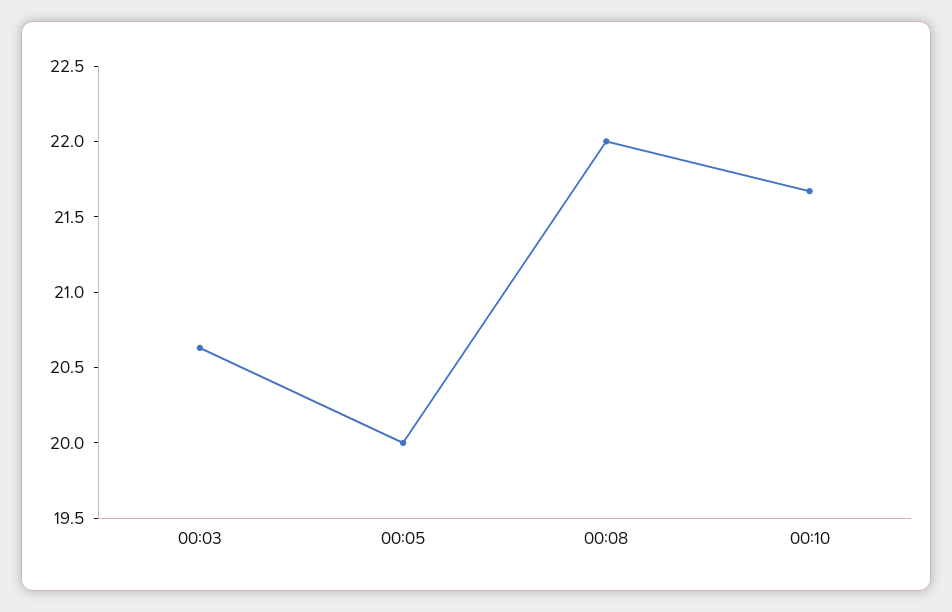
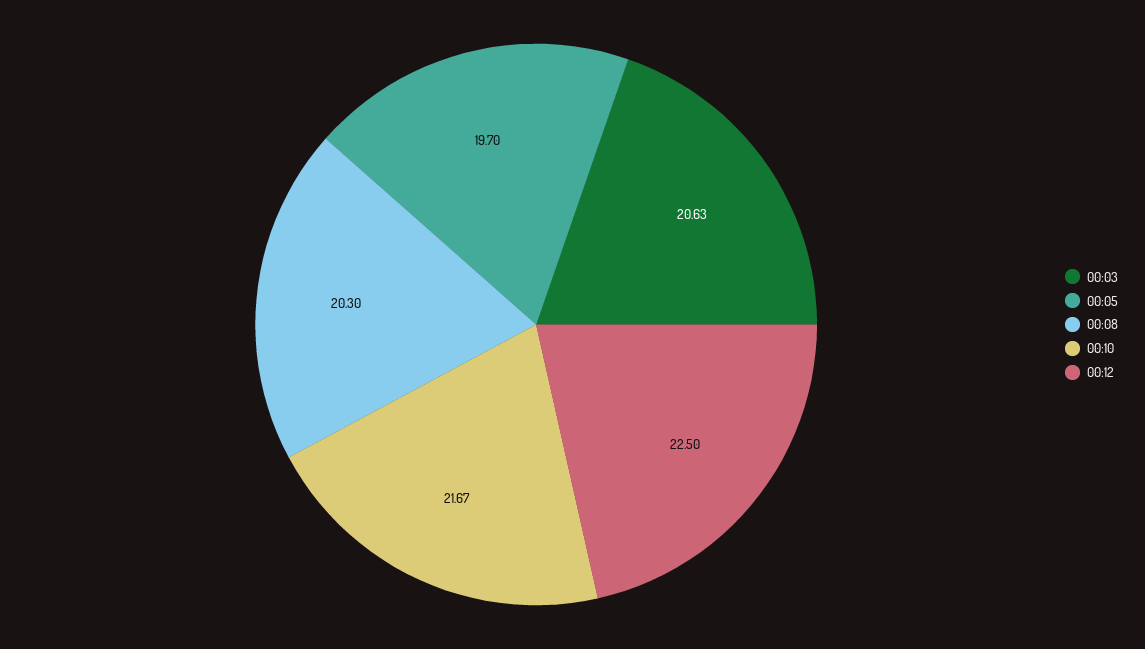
00:05: 20 -> 19.7
00:08: 22 -> 20.3
00:12: none -> 22.5

